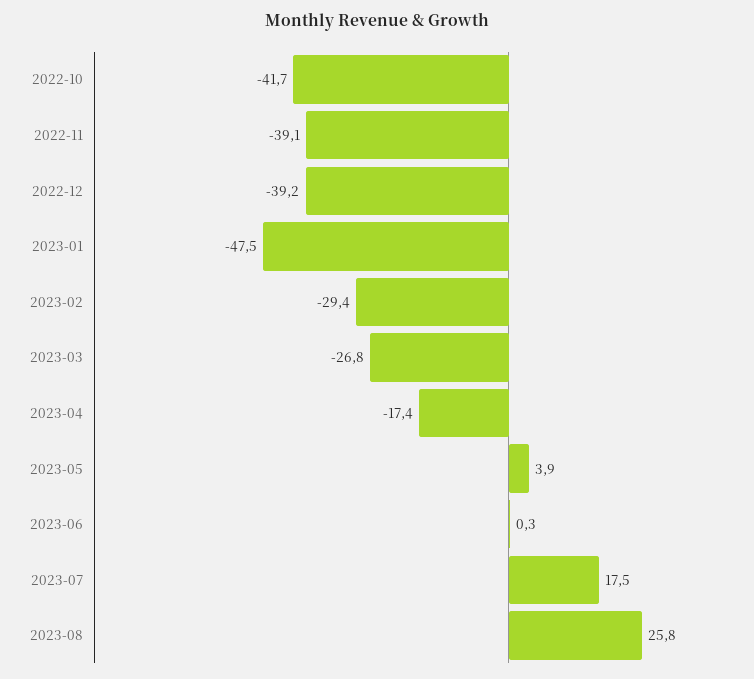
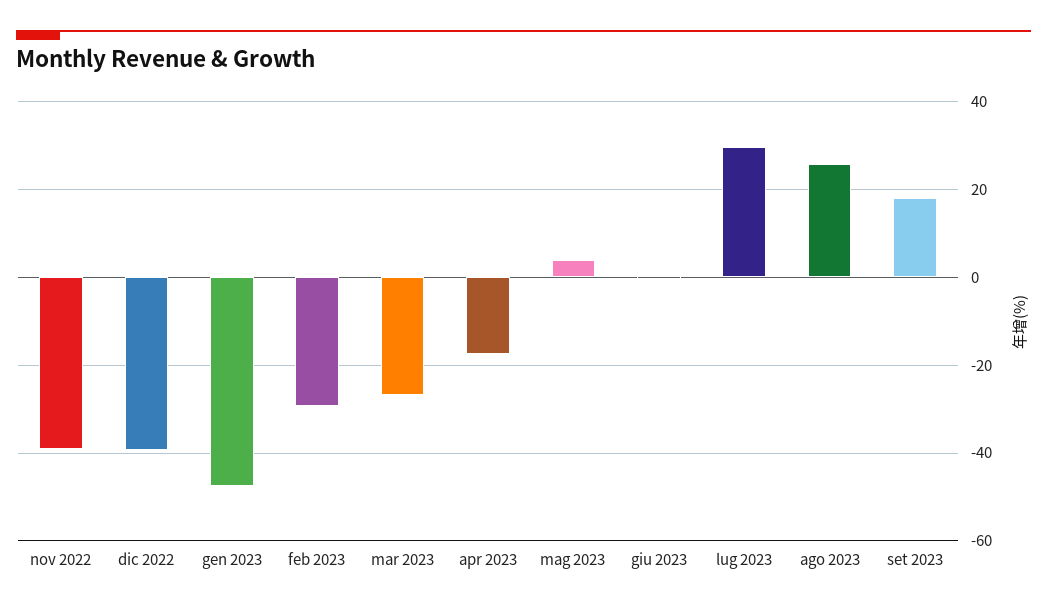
2022-10: -41.7 -> none
2023-07: 17.5 -> 30
set 2023: none -> 18

